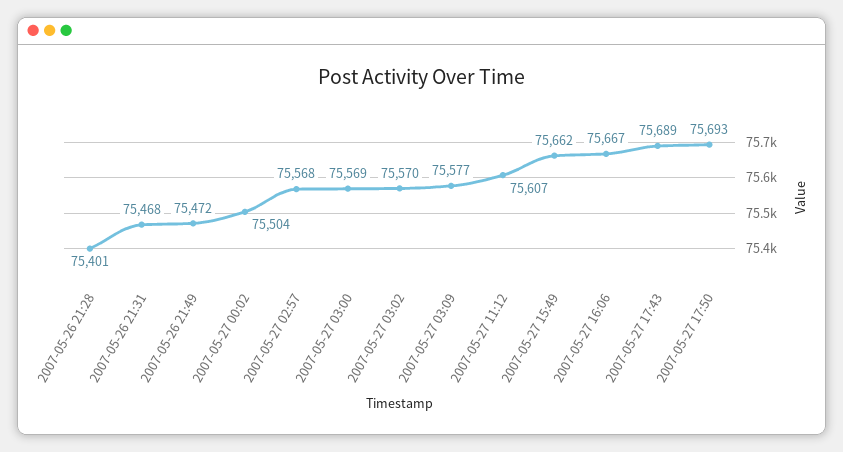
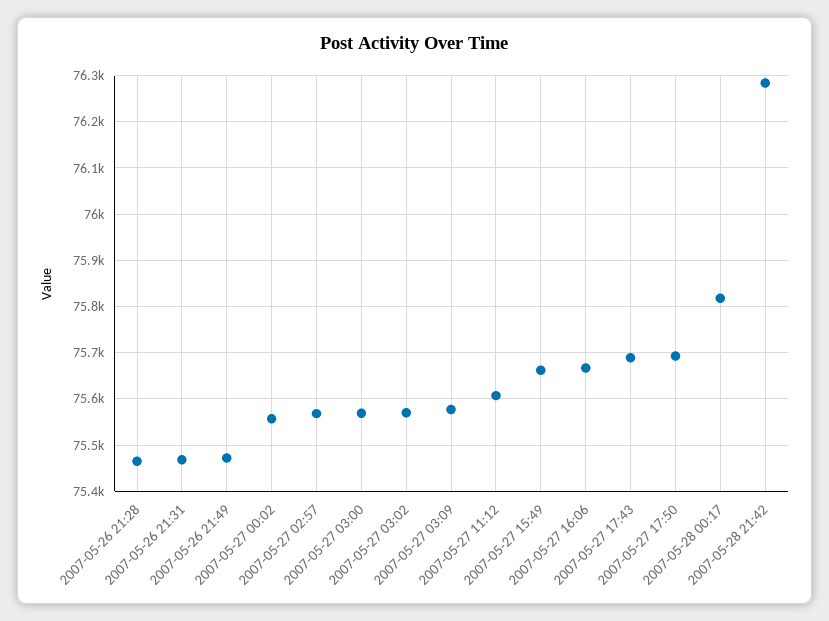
2007-05-26 21:28: 75401 -> 75460
2007-05-27 00:02: 75504 -> 75560
2007-05-28 00:17: none -> 75820
2007-05-28 21:42: none -> 76280

